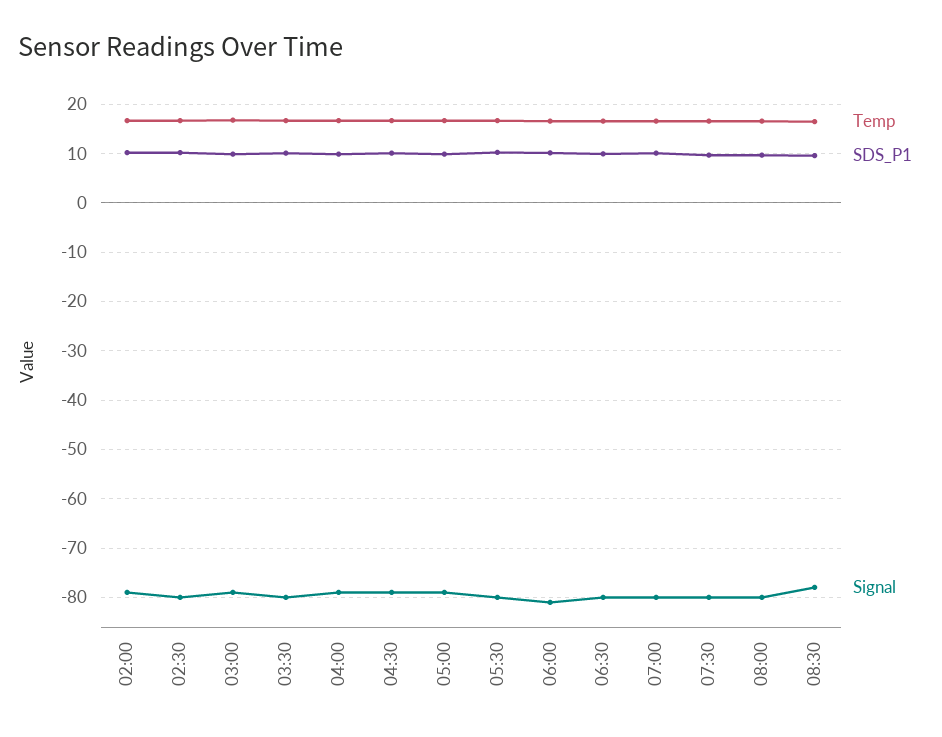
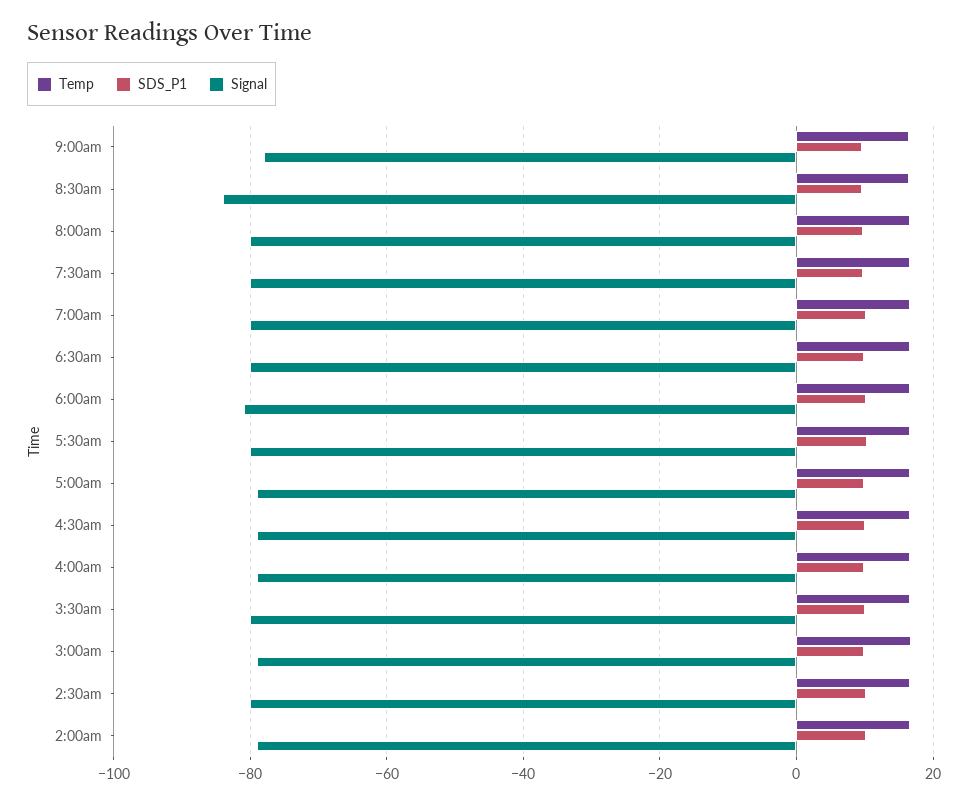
Signal, 08:30: -78 -> -84
Temp, 9:00am: none -> 16
SDS_P1, 9:00am: none -> 10
Signal, 9:00am: none -> -78

